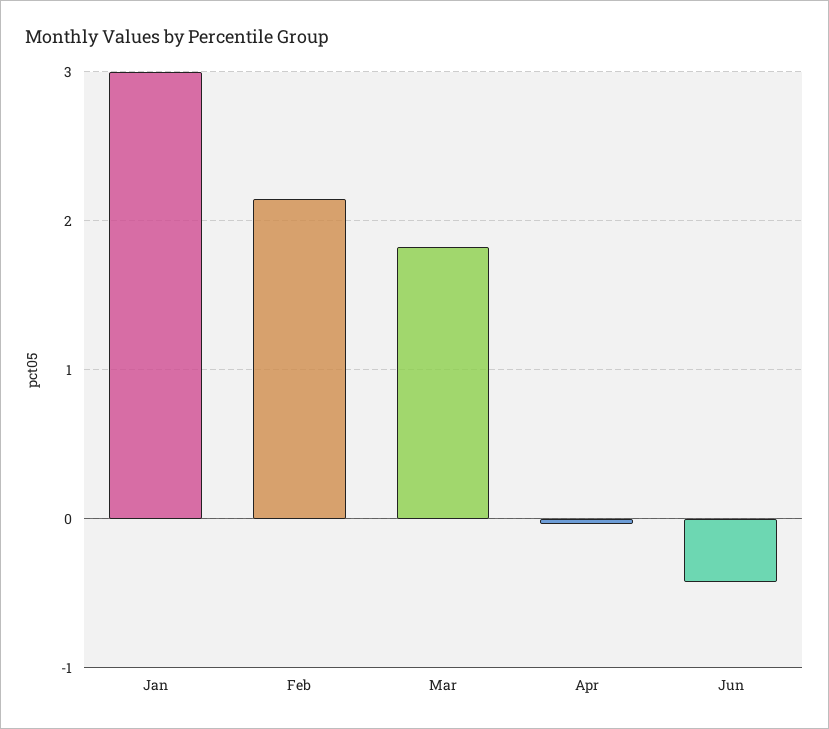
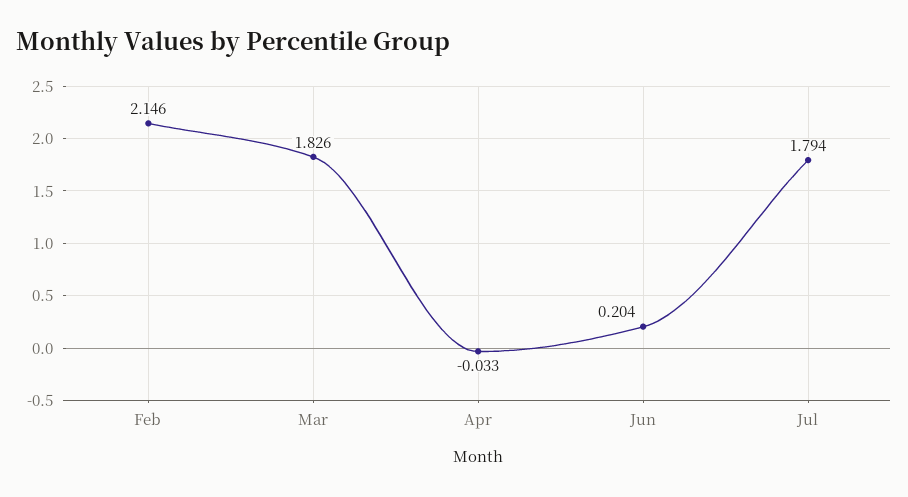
Jan: 3 -> none
Jun: -0.4 -> 0.204
Jul: none -> 1.794

